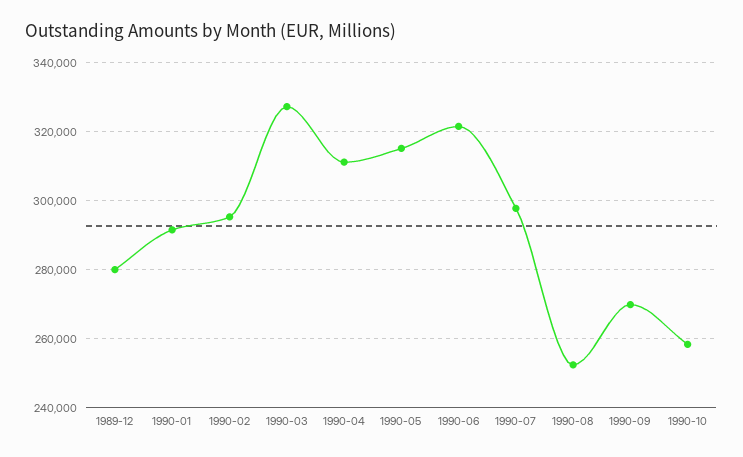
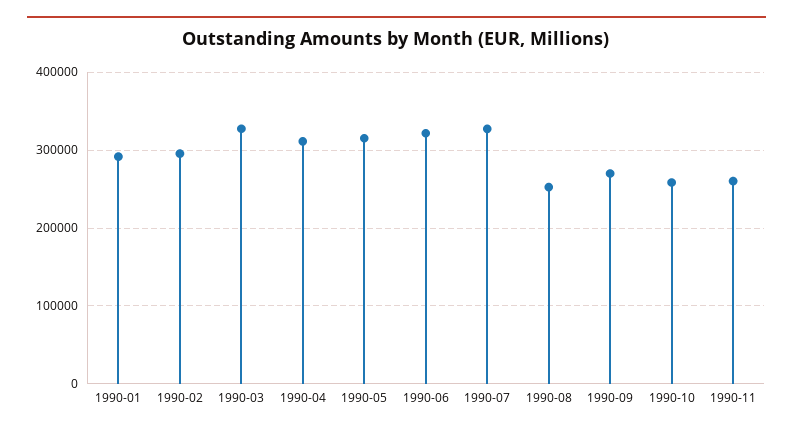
1989-12: 280000 -> none
1990-07: 298000 -> 330000
1990-11: none -> 260000

